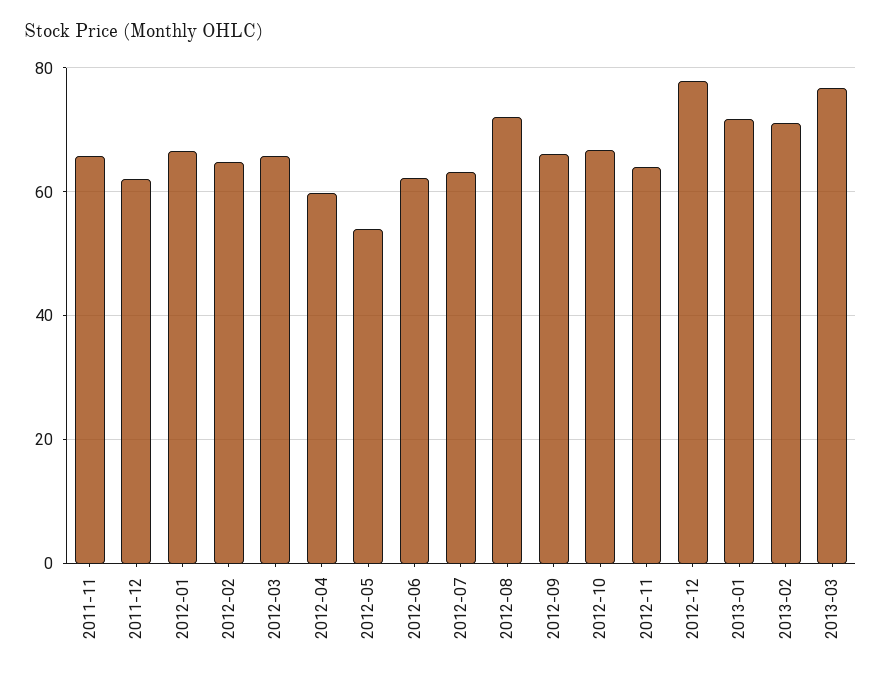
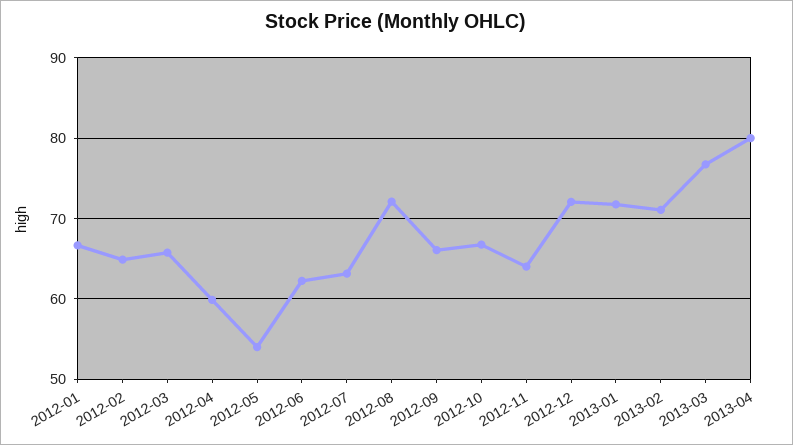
2011-11: 66 -> none
2011-12: 62 -> none
2012-12: 78 -> 72
2013-04: none -> 80

